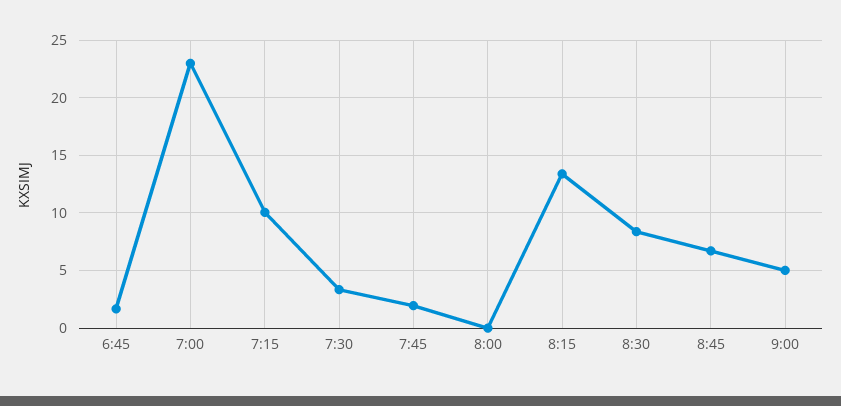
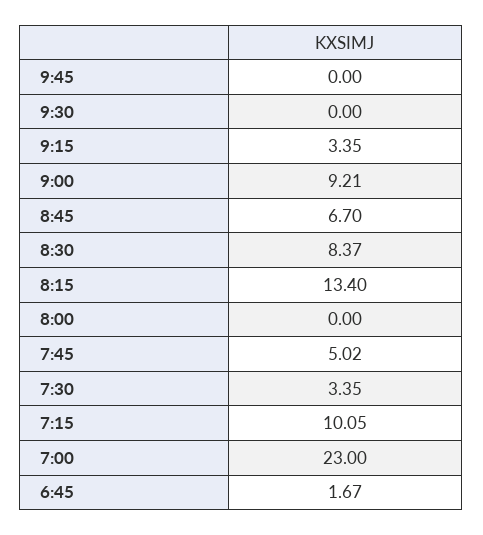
7:45: 2 -> 5.02
9:00: 5 -> 9.21
9:45: none -> 0
9:30: none -> 0
9:15: none -> 3.35

